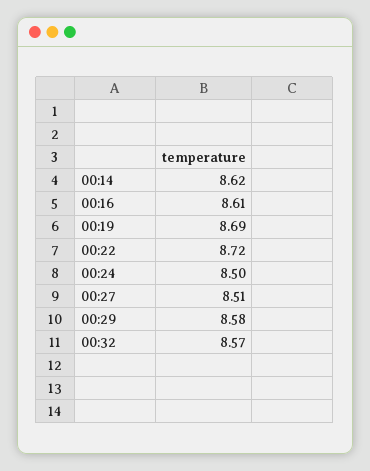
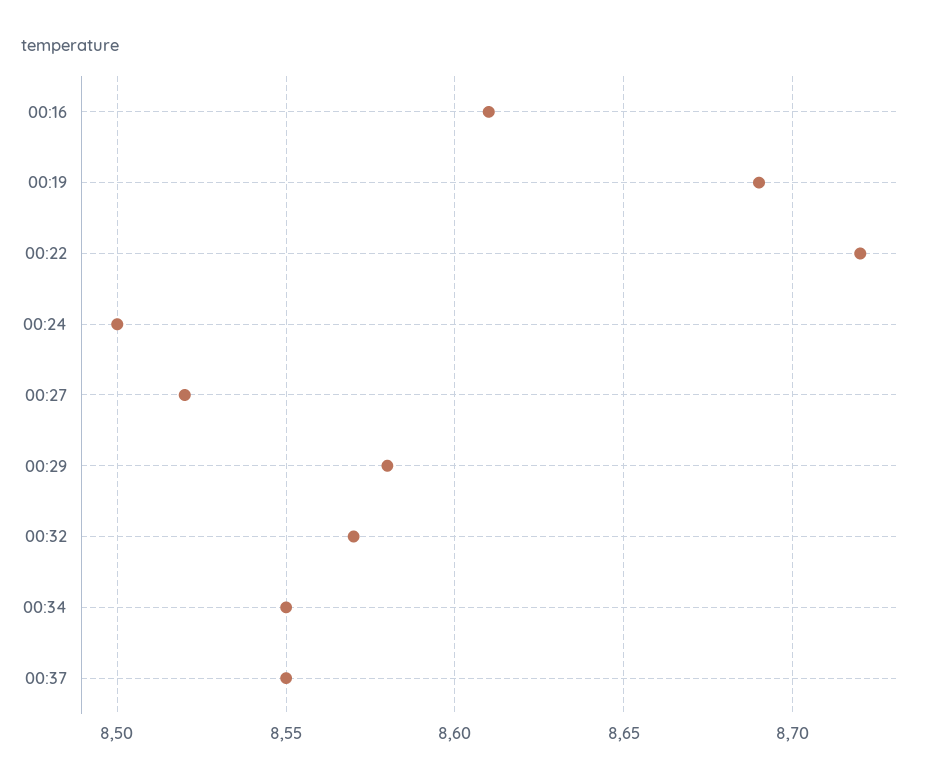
00:14: 8.62 -> none
00:27: 8.51 -> 8.52
00:34: none -> 8.55
00:37: none -> 8.55

